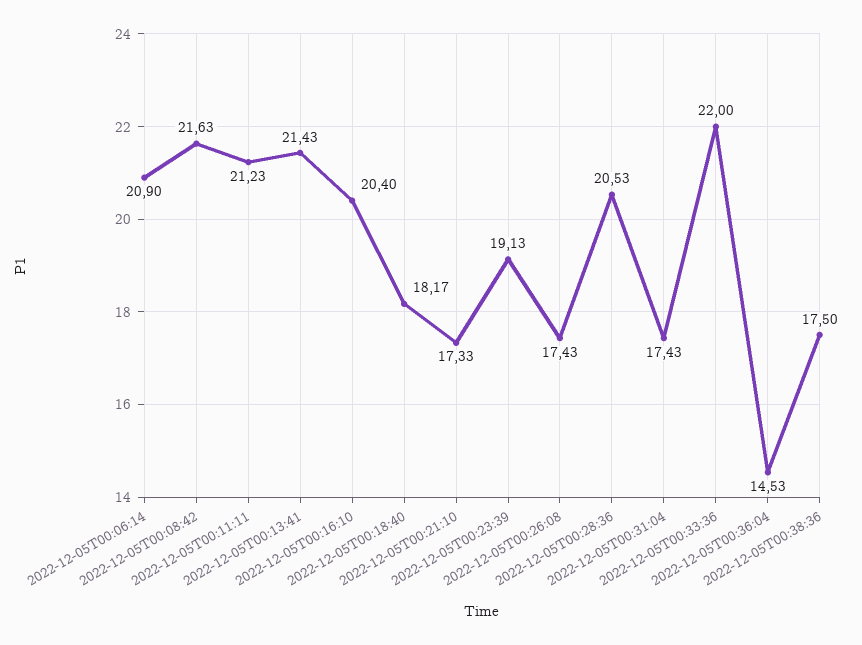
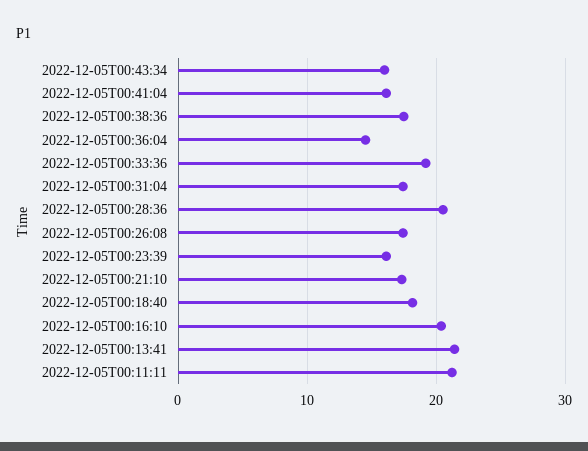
2022-12-05T00:06:14: 20.9 -> none
2022-12-05T00:08:42: 21.63 -> none
2022-12-05T00:23:39: 19.13 -> 16
2022-12-05T00:33:36: 22 -> 19
2022-12-05T00:43:34: none -> 16
2022-12-05T00:41:04: none -> 16

